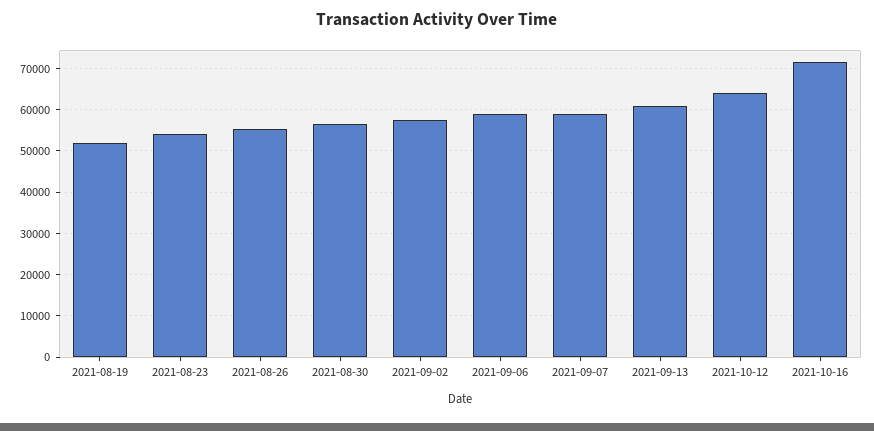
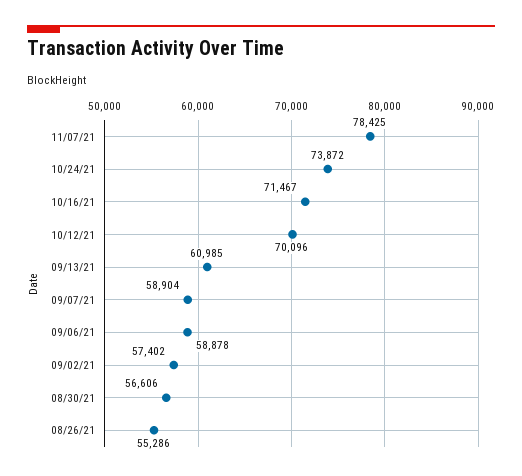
2021-08-19: 52000 -> none
2021-08-23: 54000 -> none
2021-10-12: 64000 -> 70096
11/07/21: none -> 78425
10/24/21: none -> 73872

